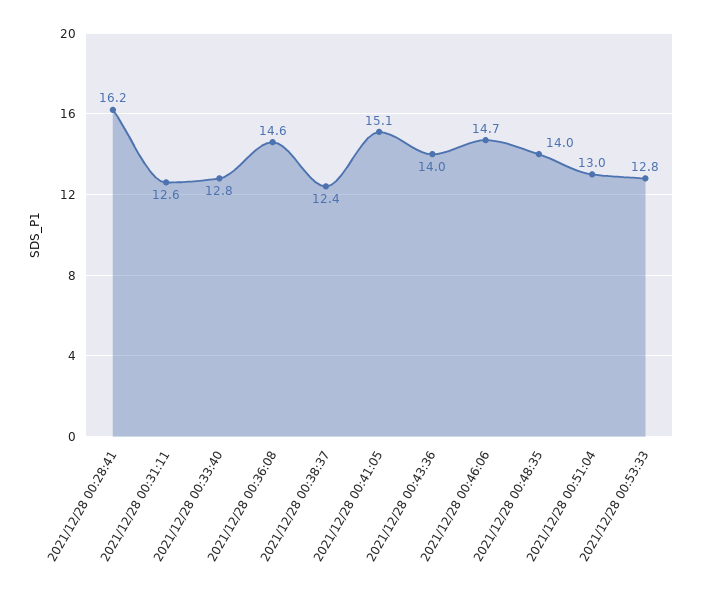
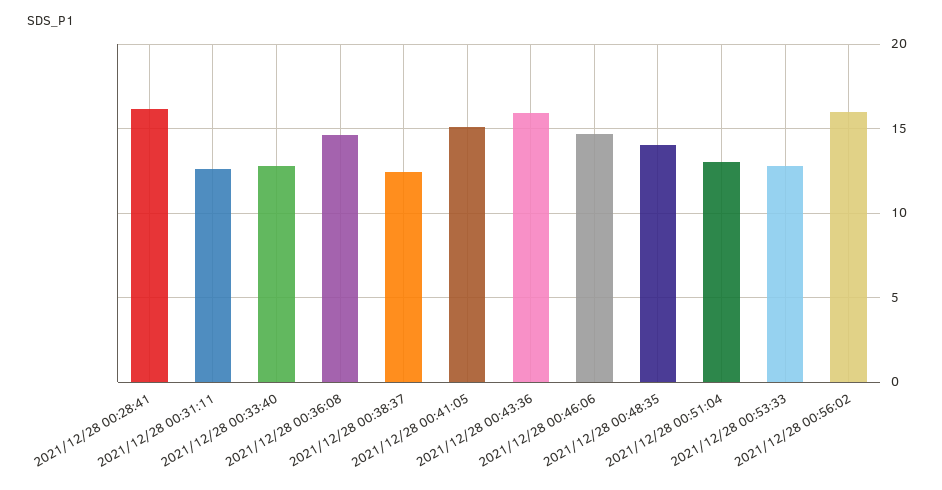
2021/12/28 00:43:36: 14 -> 16
2021/12/28 00:56:02: none -> 16

